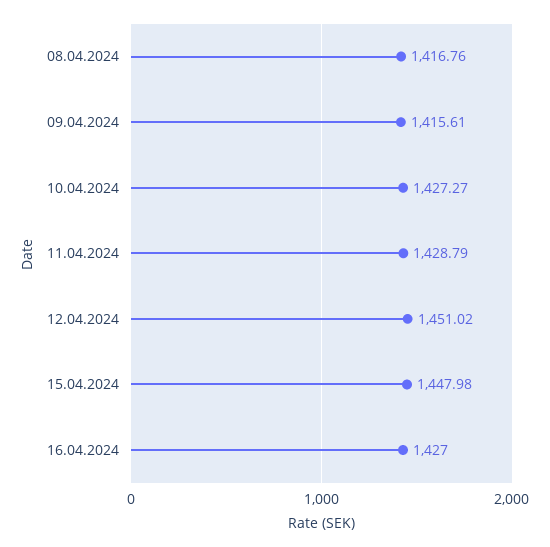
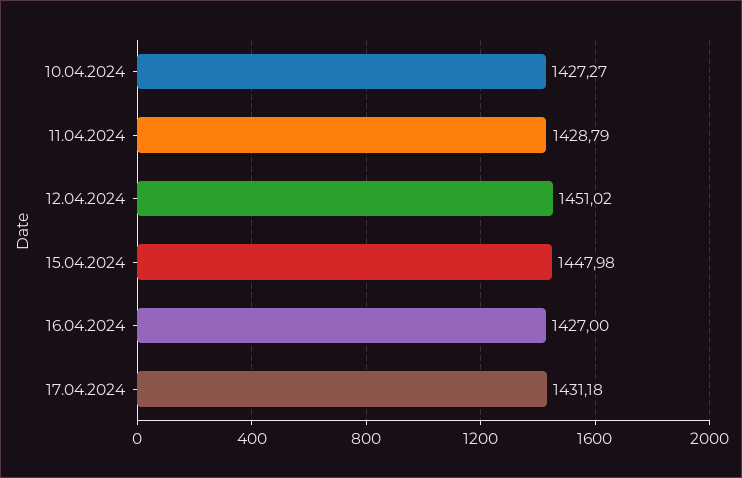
08.04.2024: 1416.76 -> none
09.04.2024: 1415.61 -> none
17.04.2024: none -> 1431.18

